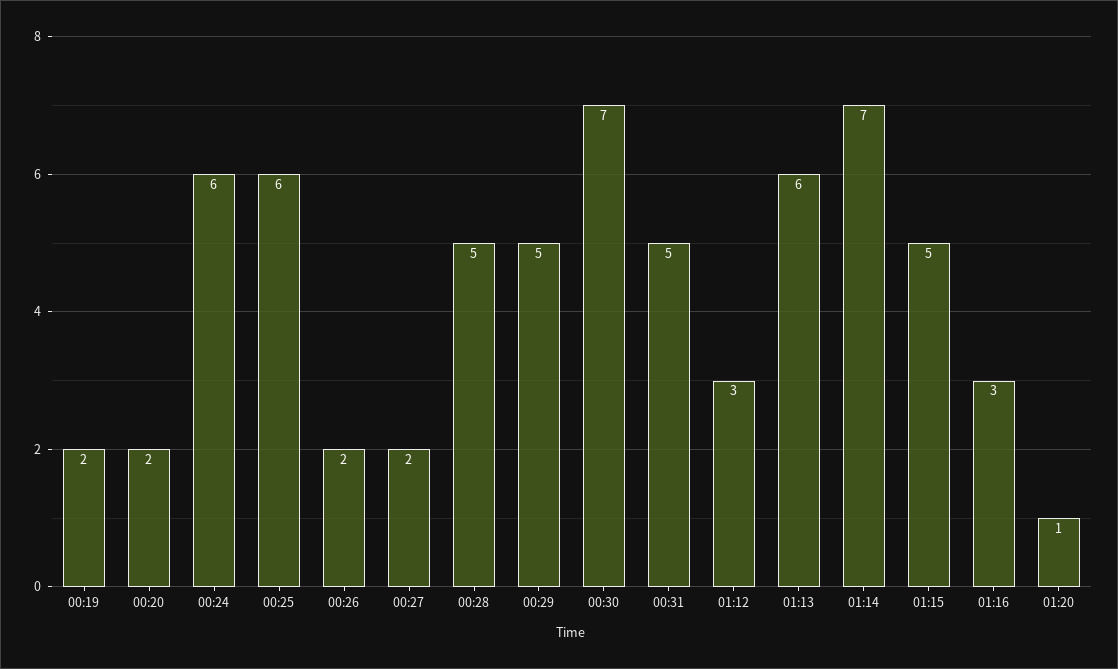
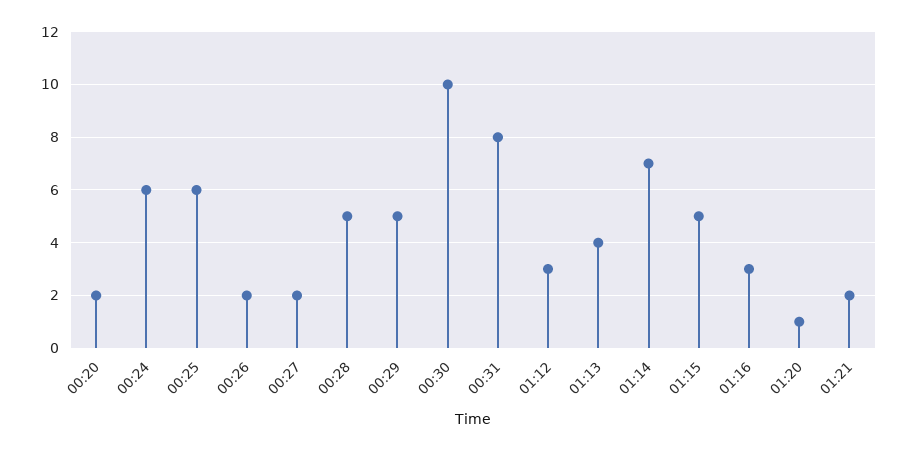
00:19: 2 -> none
00:30: 7 -> 10
00:31: 5 -> 8
01:13: 6 -> 4
01:21: none -> 2

